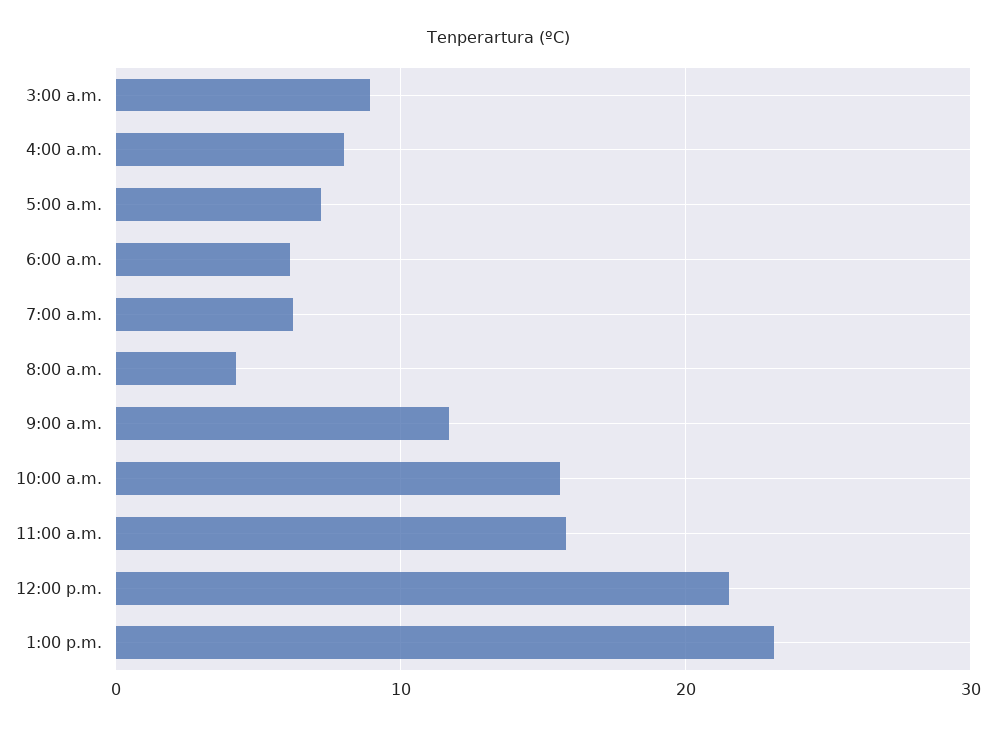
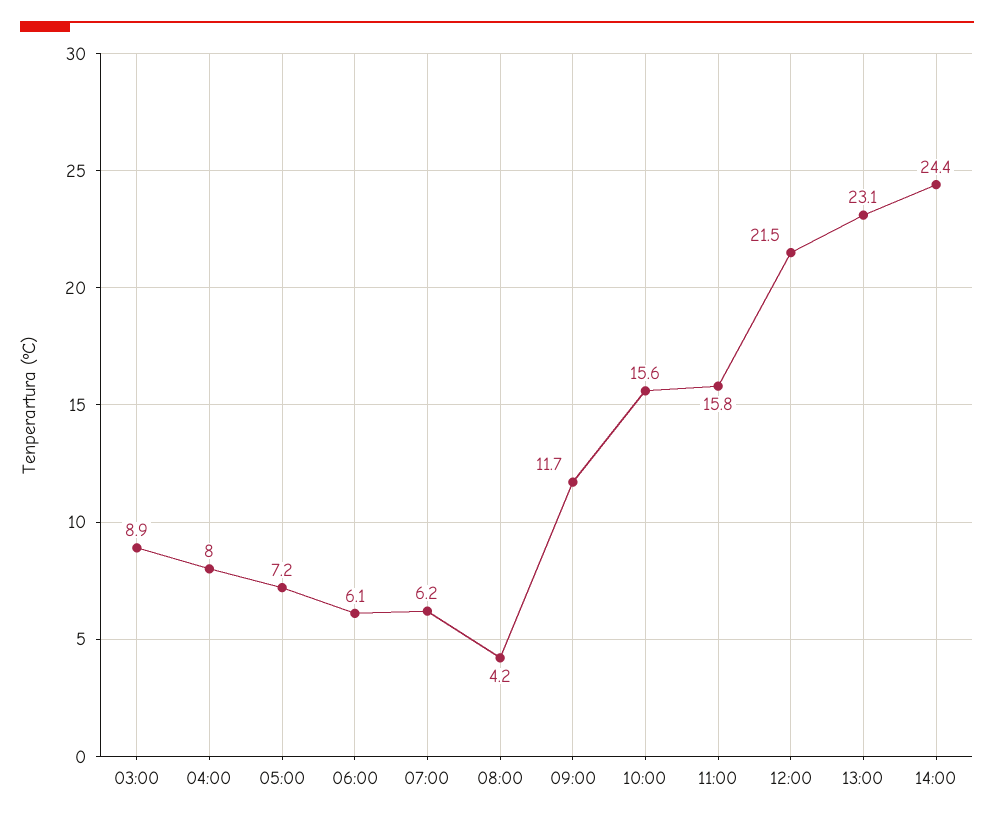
14:00: none -> 24.4

